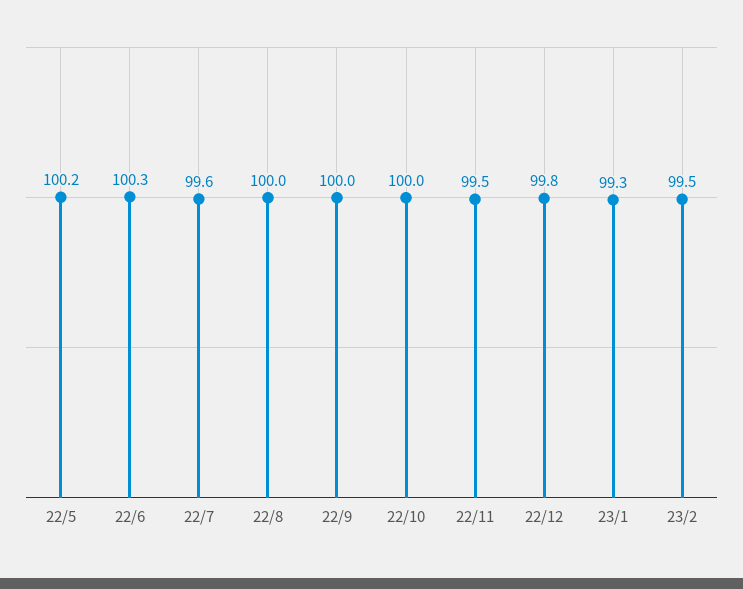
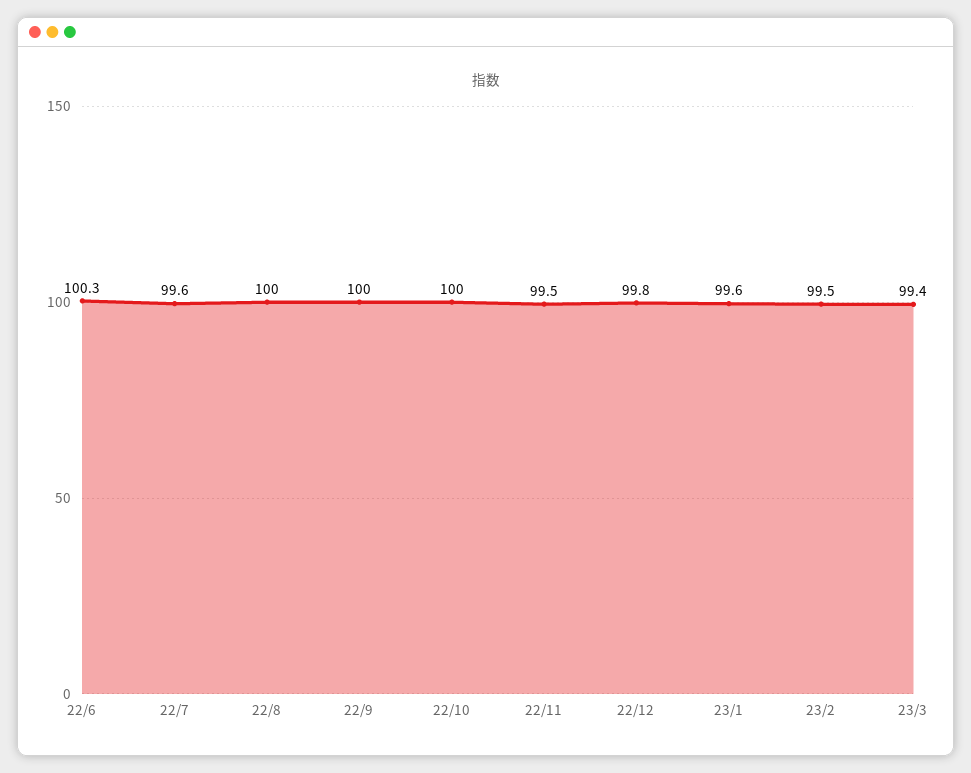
22/5: 100.2 -> none
23/1: 99.3 -> 99.6
23/3: none -> 99.4

